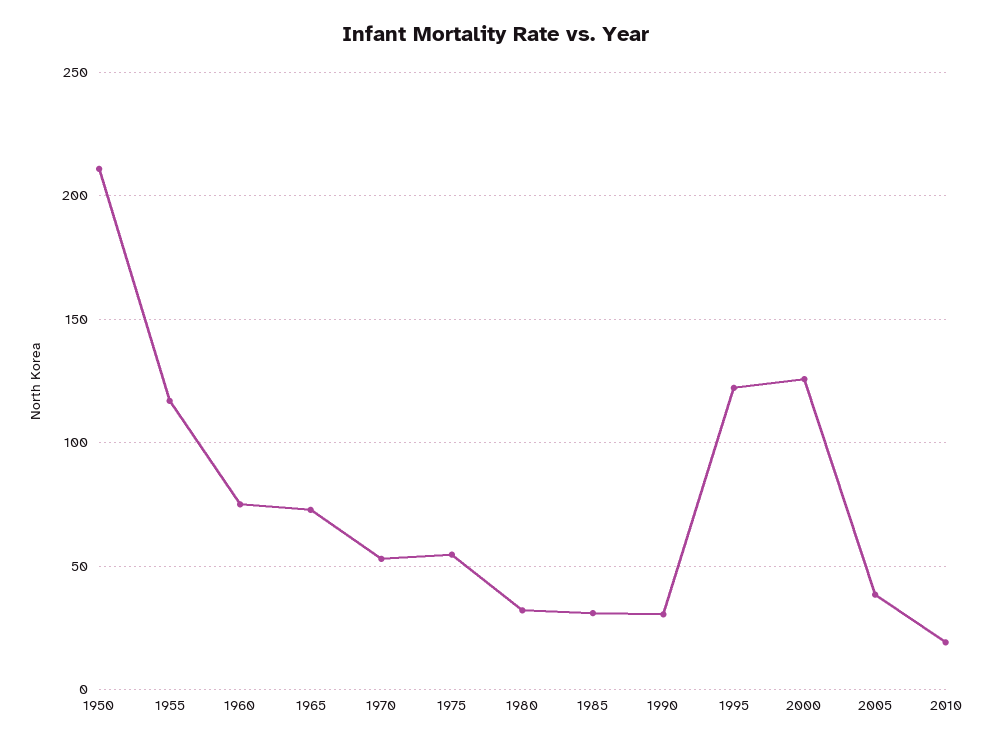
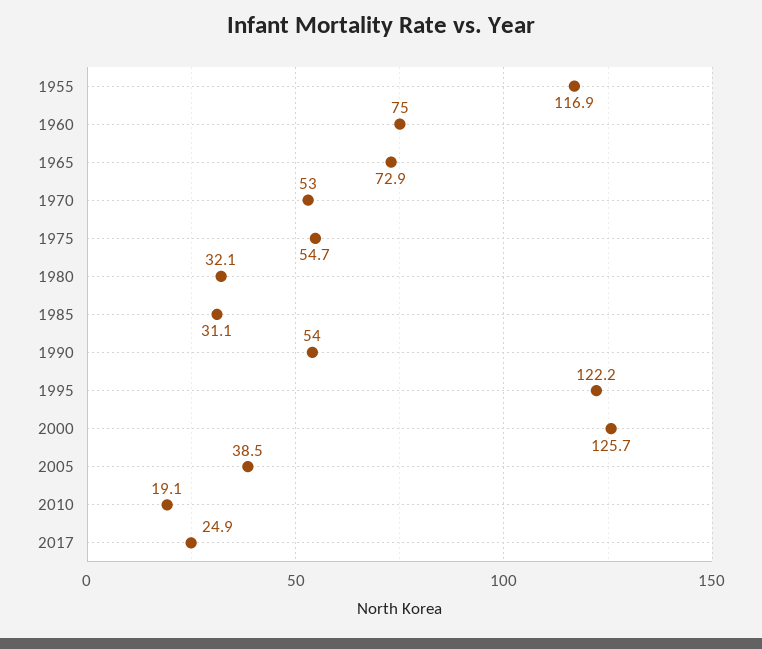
1950: 210 -> none
1990: 30 -> 54
2017: none -> 24.9

